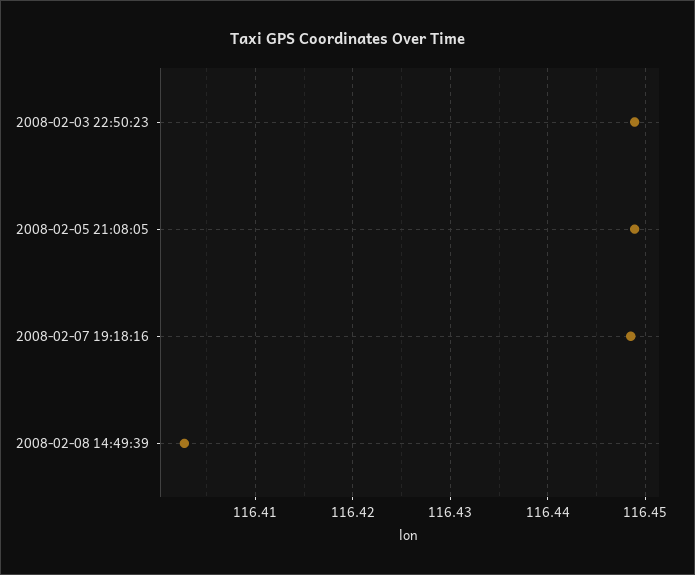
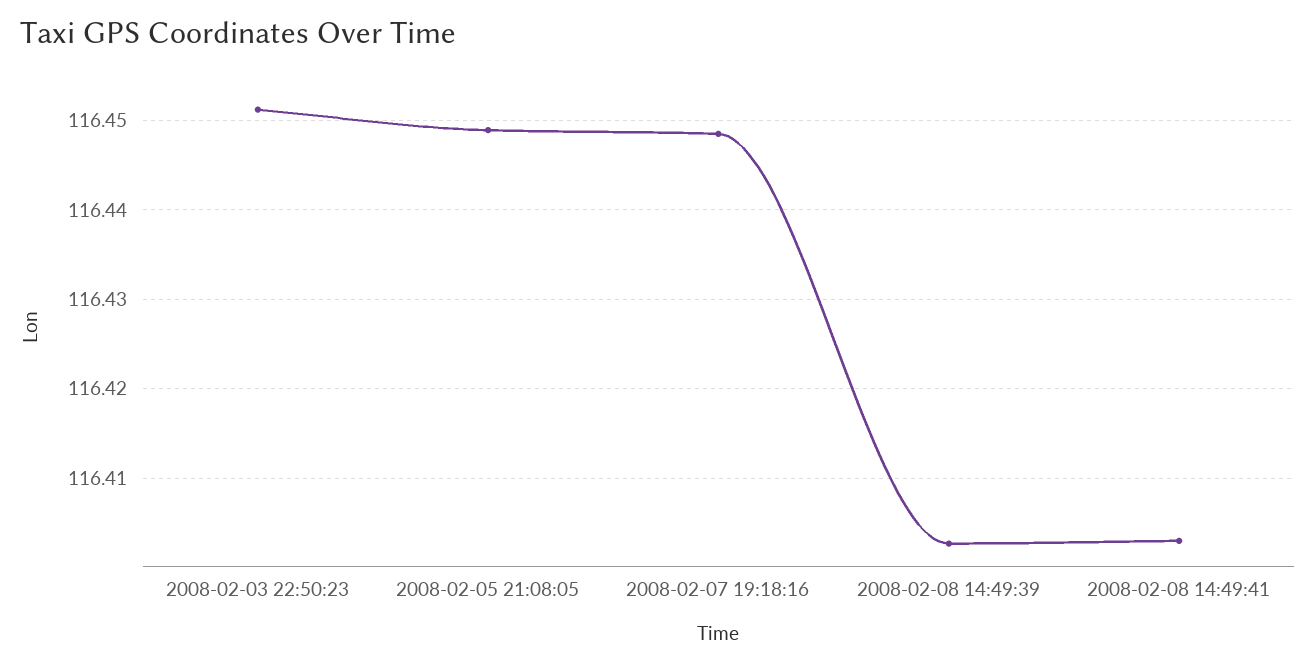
2008-02-03 22:50:23: 116.449 -> 116.451
2008-02-08 14:49:41: none -> 116.403

